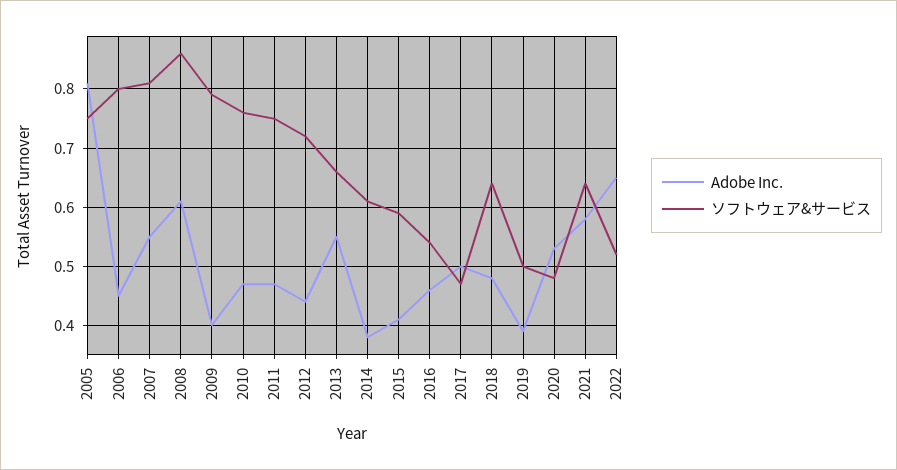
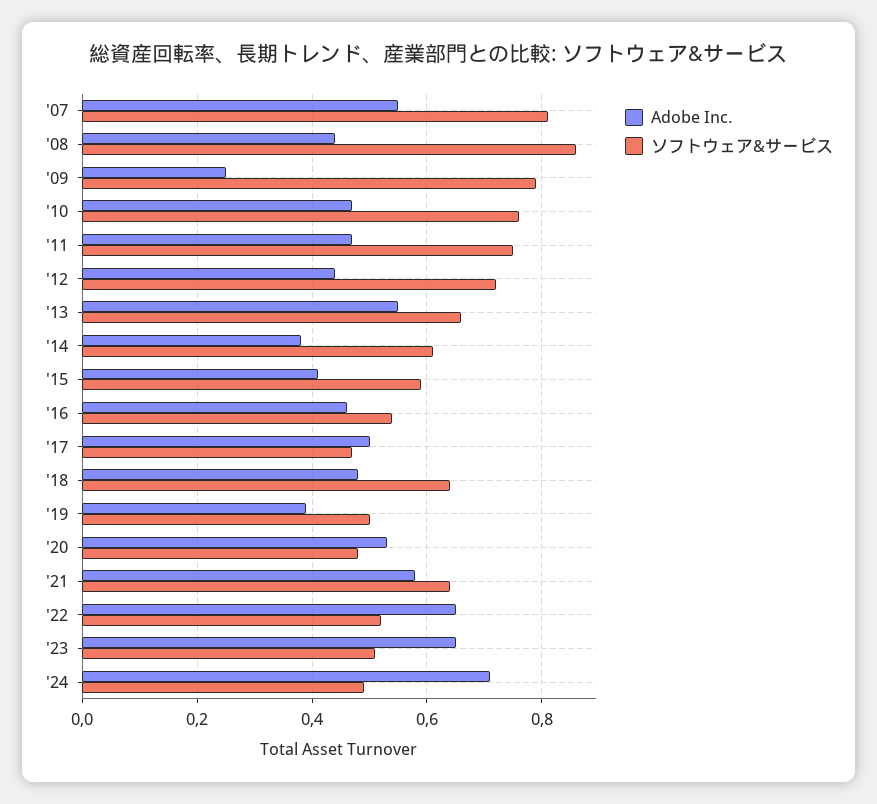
Adobe Inc., 2005: 0.8 -> none
ソフトウェア&サービス, 2005: 0.75 -> none
Adobe Inc., 2006: 0.45 -> none
ソフトウェア&サービス, 2006: 0.8 -> none
Adobe Inc., 2008: 0.6 -> 0.45
Adobe Inc., 2009: 0.4 -> 0.25
Adobe Inc., '23: none -> 0.65
ソフトウェア&サービス, '23: none -> 0.5
Adobe Inc., '24: none -> 0.7
ソフトウェア&サービス, '24: none -> 0.5

